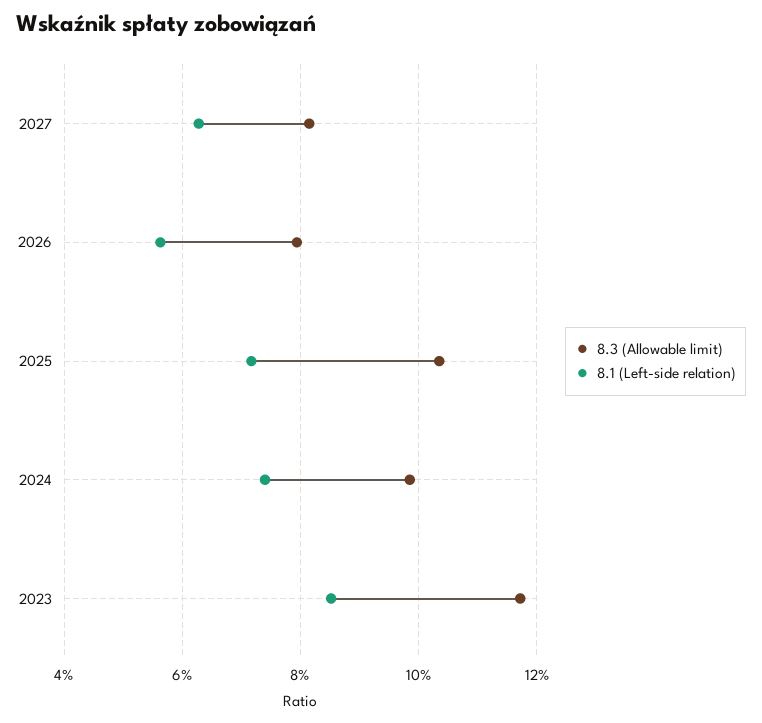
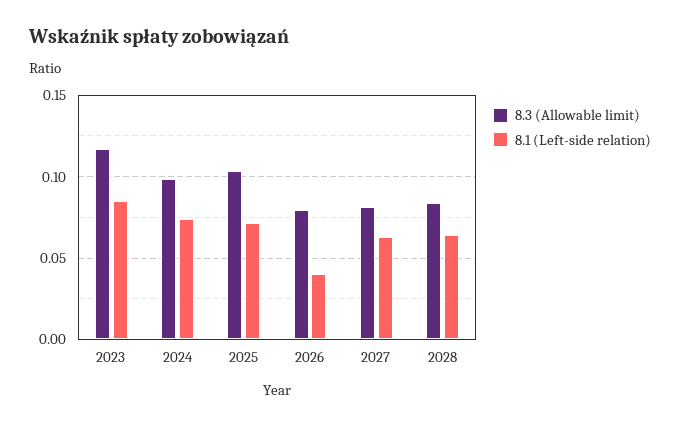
8.1 (Left-side relation), 2026: 0.056 -> 0.04
8.3 (Allowable limit), 2028: none -> 0.085
8.1 (Left-side relation), 2028: none -> 0.065

